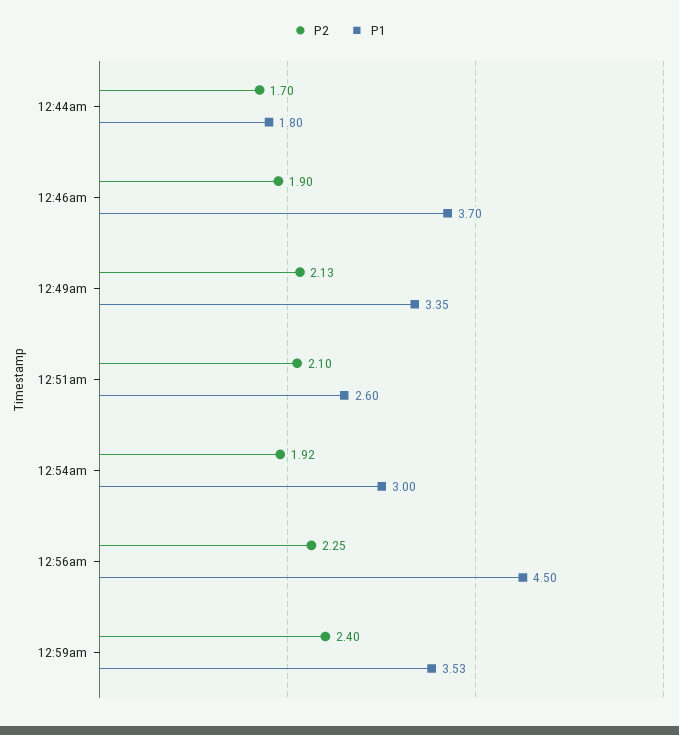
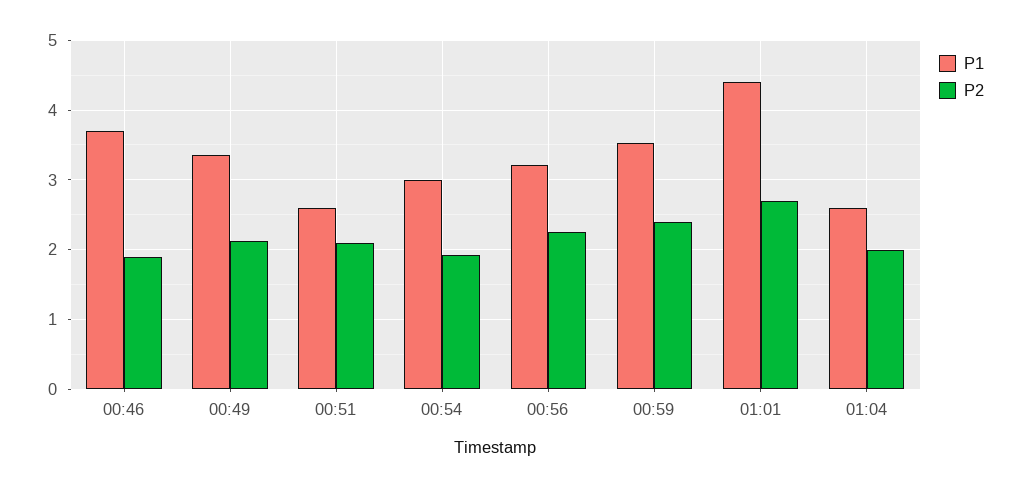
P2, 12:44am: 1.7 -> none
P1, 12:44am: 1.8 -> none
P1, 12:56am: 4.5 -> 3.2
P1, 01:01: none -> 4.4
P2, 01:01: none -> 2.7
P1, 01:04: none -> 2.6
P2, 01:04: none -> 2

